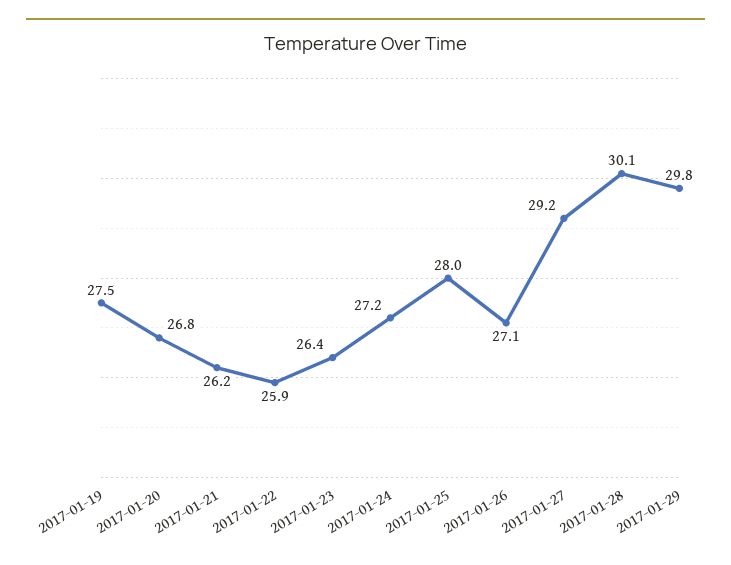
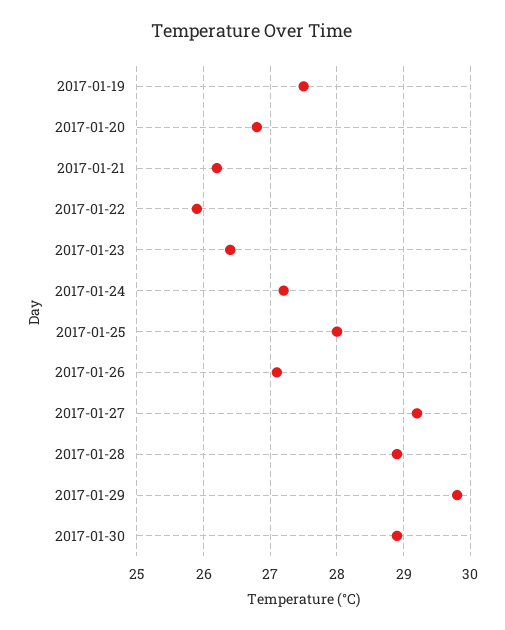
2017-01-28: 30.1 -> 28.9
2017-01-30: none -> 28.9

